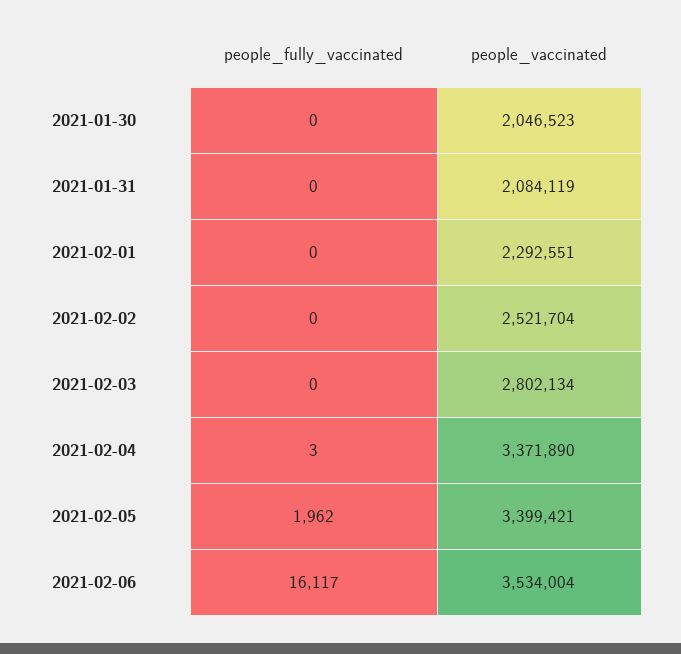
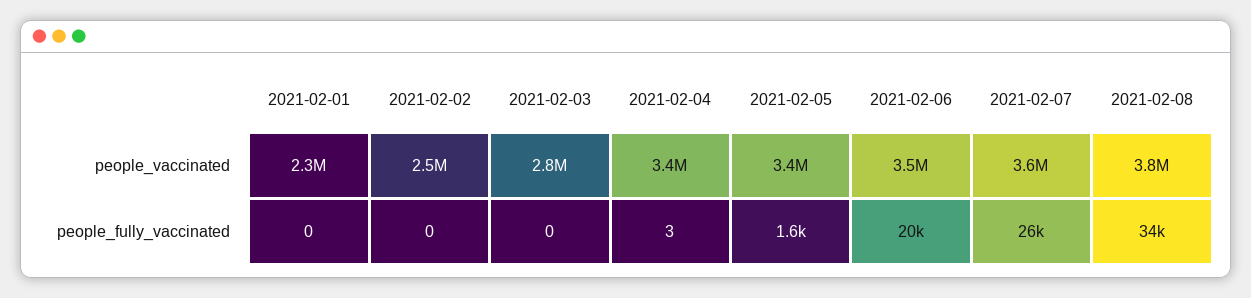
people_fully_vaccinated, 2021-01-30: 0 -> none
people_vaccinated, 2021-01-30: 2046523 -> none
people_fully_vaccinated, 2021-01-31: 0 -> none
people_vaccinated, 2021-01-31: 2084119 -> none
people_fully_vaccinated, 2021-02-05: 1962 -> 1600
people_fully_vaccinated, 2021-02-06: 16117 -> 20000
people_vaccinated, 2021-02-07: none -> 3600000
people_vaccinated, 2021-02-08: none -> 3800000
people_fully_vaccinated, 2021-02-07: none -> 26000
people_fully_vaccinated, 2021-02-08: none -> 34000

